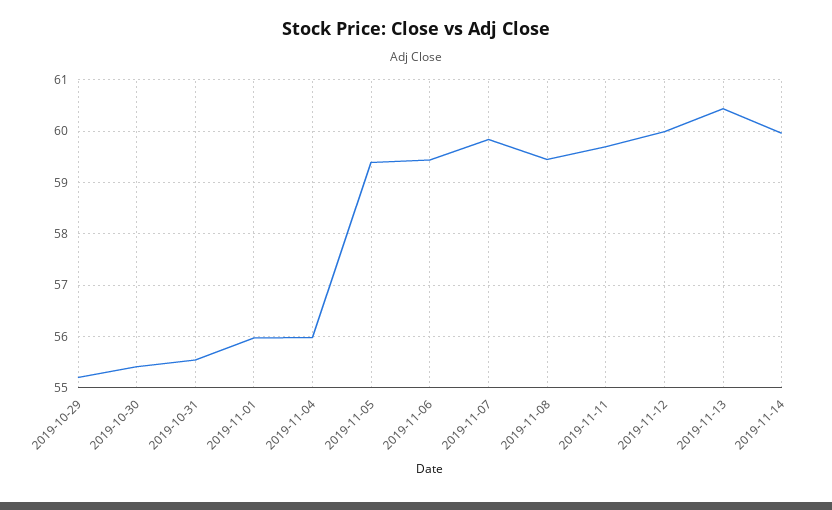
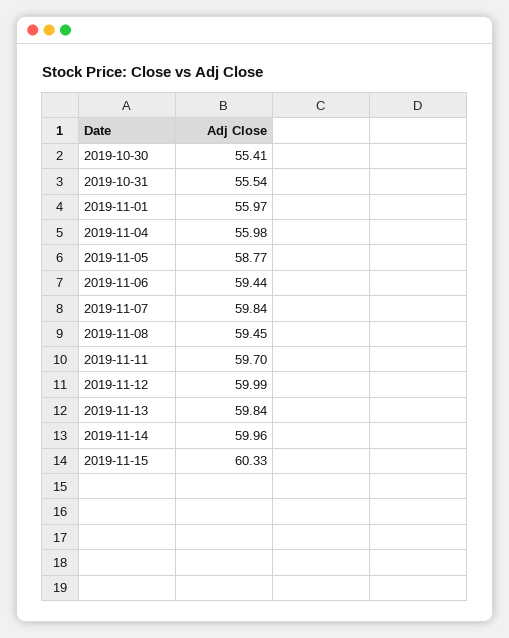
2019-10-29: 55.2 -> none
2019-11-05: 59.4 -> 58.77
2019-11-13: 60.4 -> 59.84
2019-11-15: none -> 60.33

